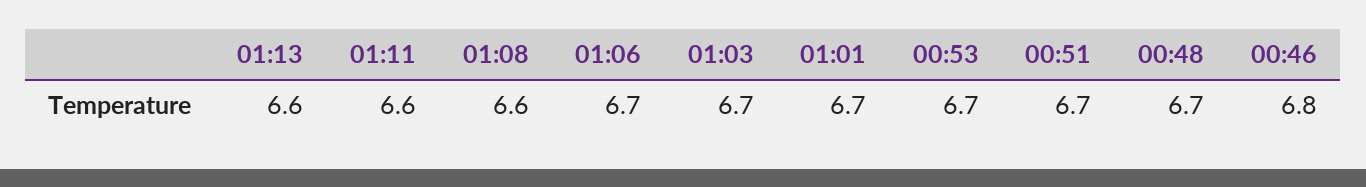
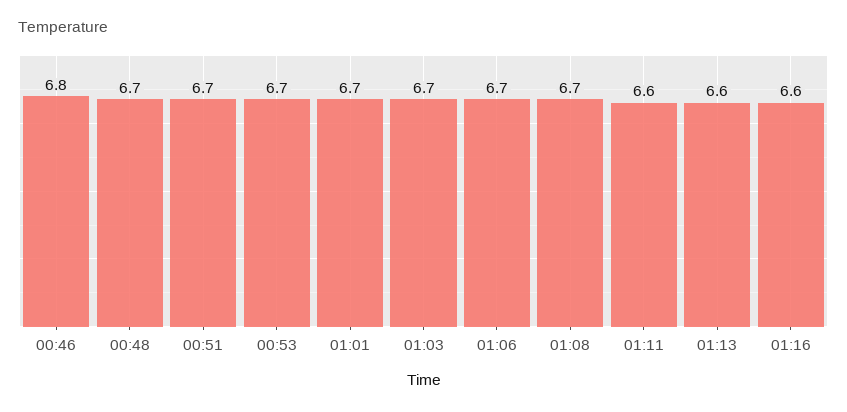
01:08: 6.6 -> 6.7
01:16: none -> 6.6

